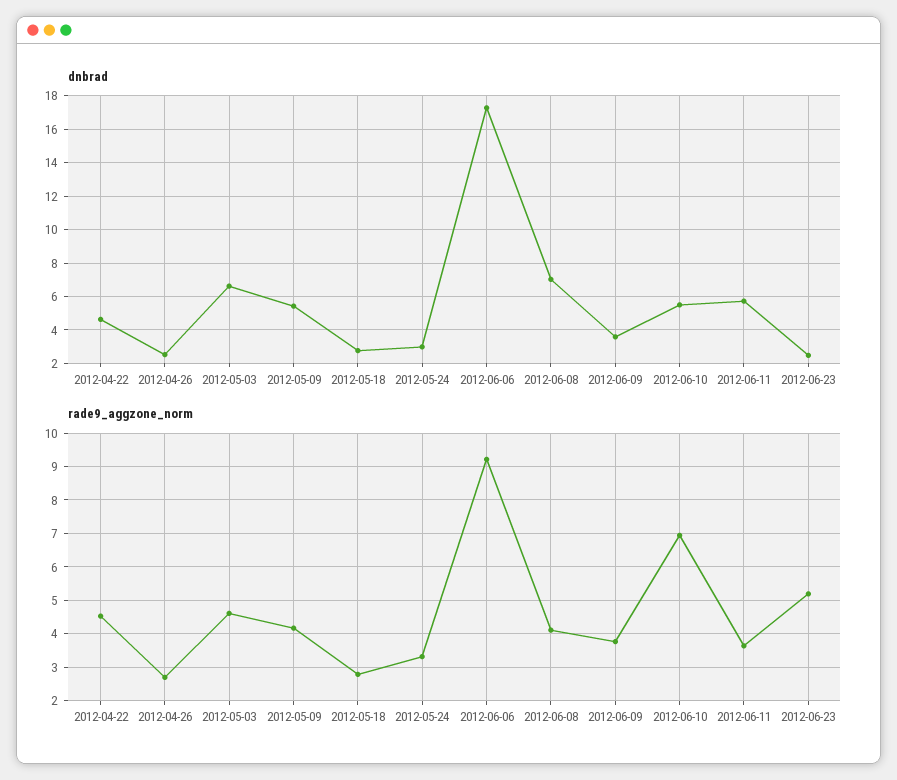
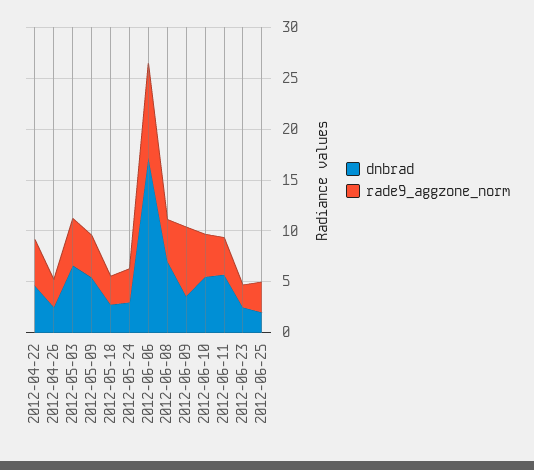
rade9_aggzone_norm, 2012-06-09: 3.8 -> 7
rade9_aggzone_norm, 2012-06-10: 7 -> 4
rade9_aggzone_norm, 2012-06-23: 5.2 -> 2
dnbrad, 2012-06-25: none -> 2
rade9_aggzone_norm, 2012-06-25: none -> 3

